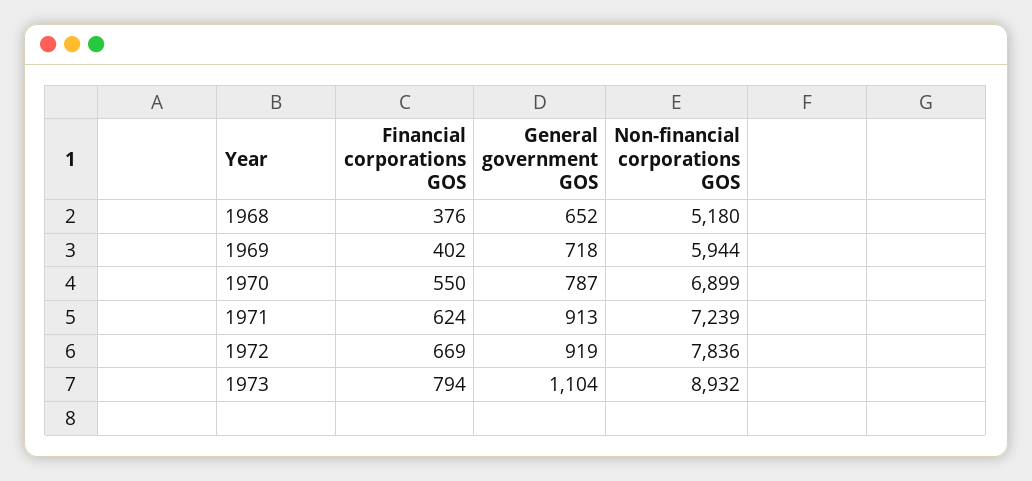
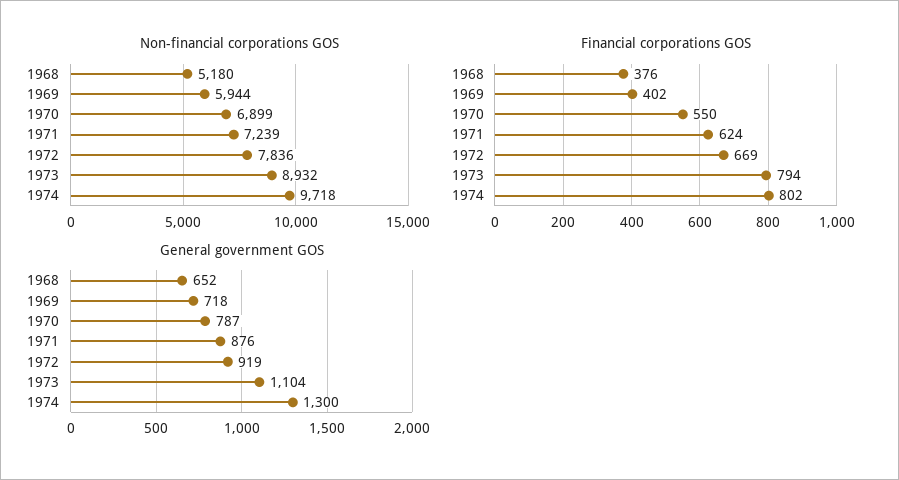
General government GOS, 1971: 913 -> 876
Non-financial corporations GOS, 1974: none -> 9718
Financial corporations GOS, 1974: none -> 802
General government GOS, 1974: none -> 1300

